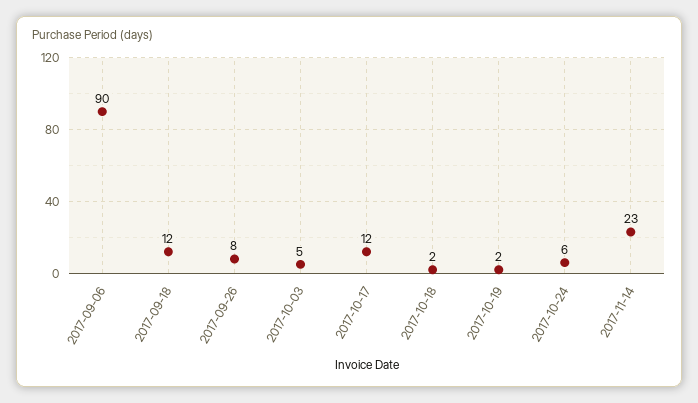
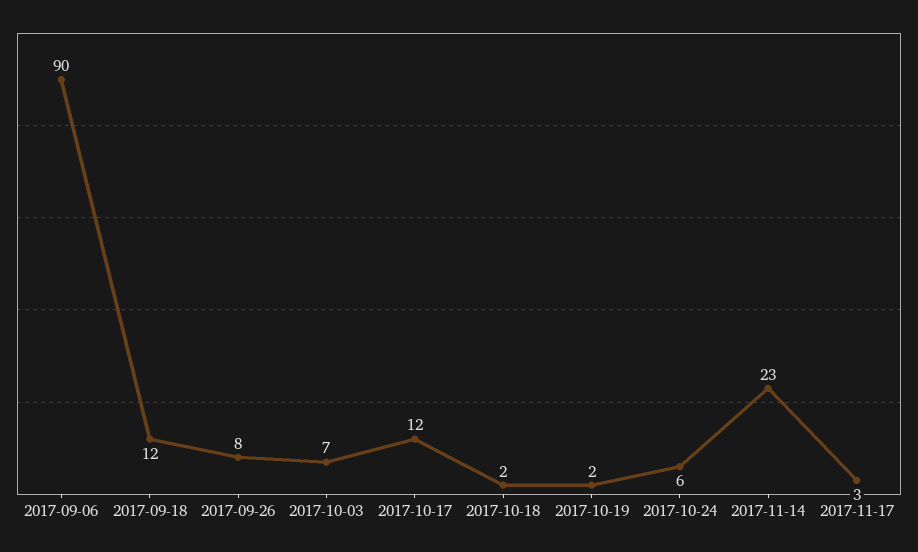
2017-10-03: 5 -> 7
2017-11-17: none -> 3

